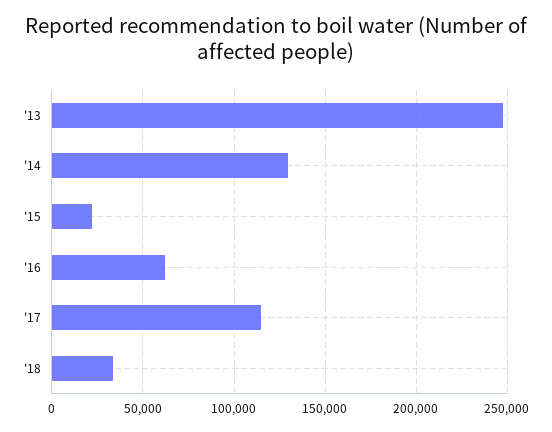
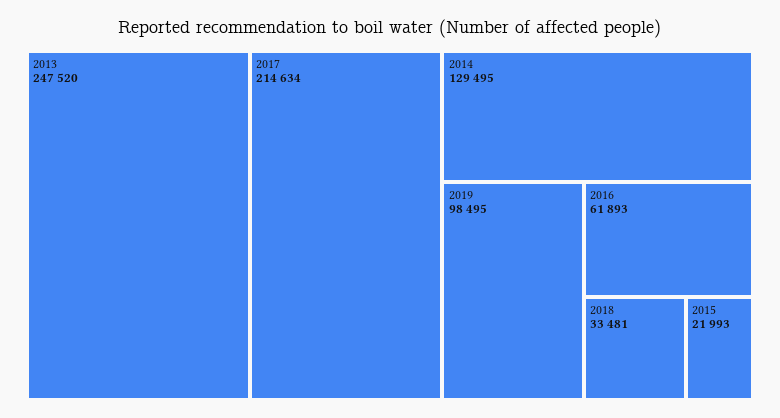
'17: 115000 -> 214634
2019: none -> 98495

